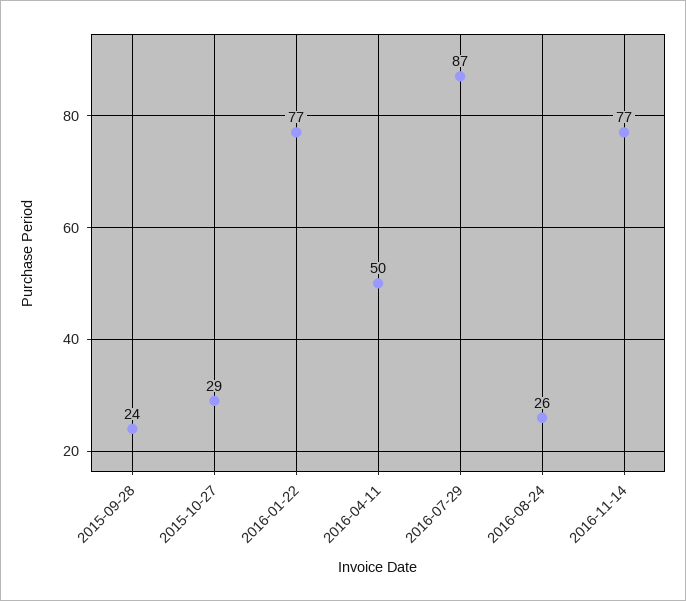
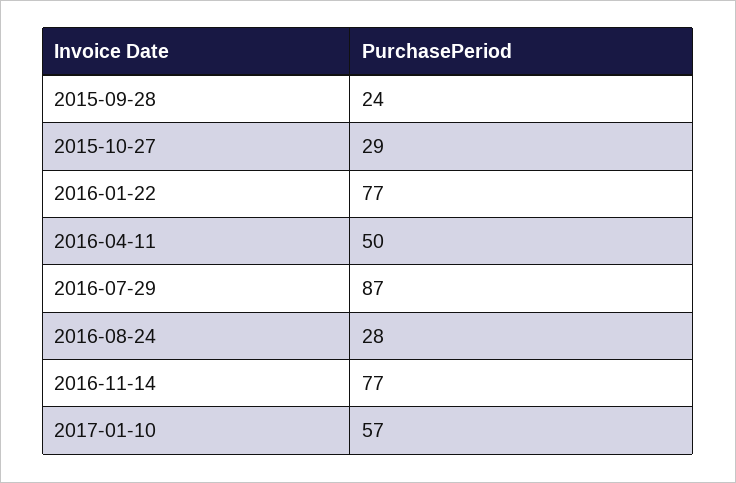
2016-08-24: 26 -> 28
2017-01-10: none -> 57

